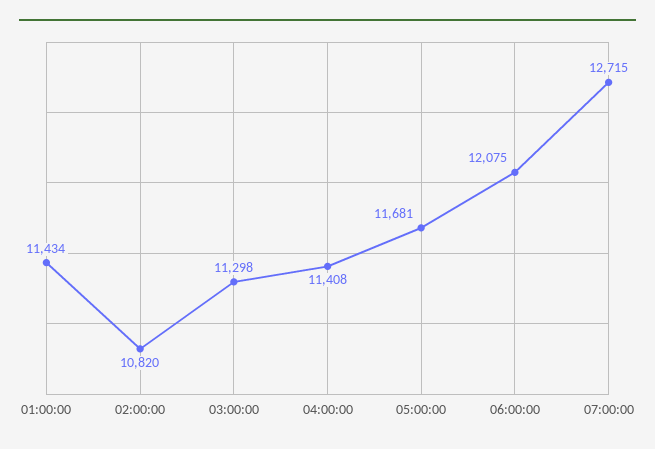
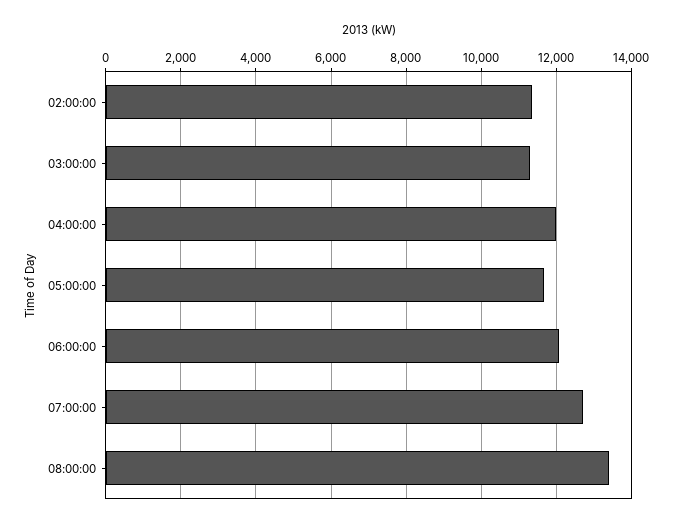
01:00:00: 11434 -> none
02:00:00: 10820 -> 11400
04:00:00: 11408 -> 12000
08:00:00: none -> 13400

